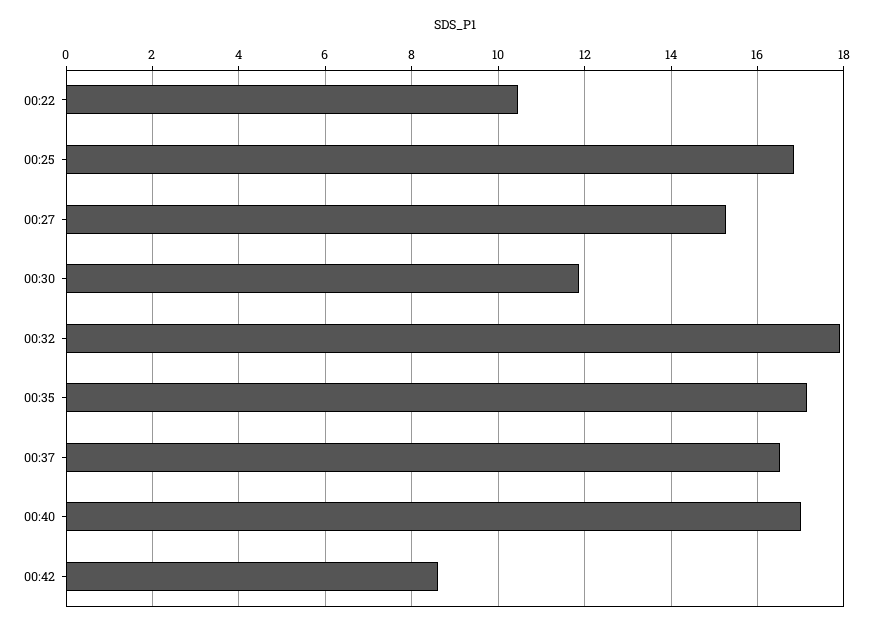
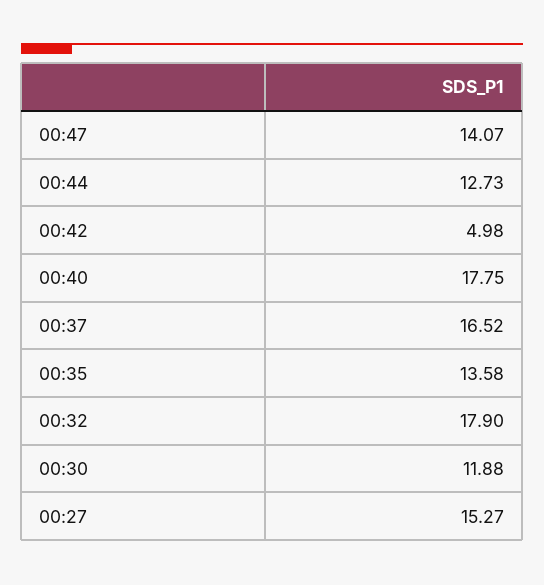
00:22: 10.4 -> none
00:25: 16.8 -> none
00:35: 17.2 -> 13.58
00:40: 17 -> 17.75
00:42: 8.6 -> 4.98
00:47: none -> 14.07
00:44: none -> 12.73

